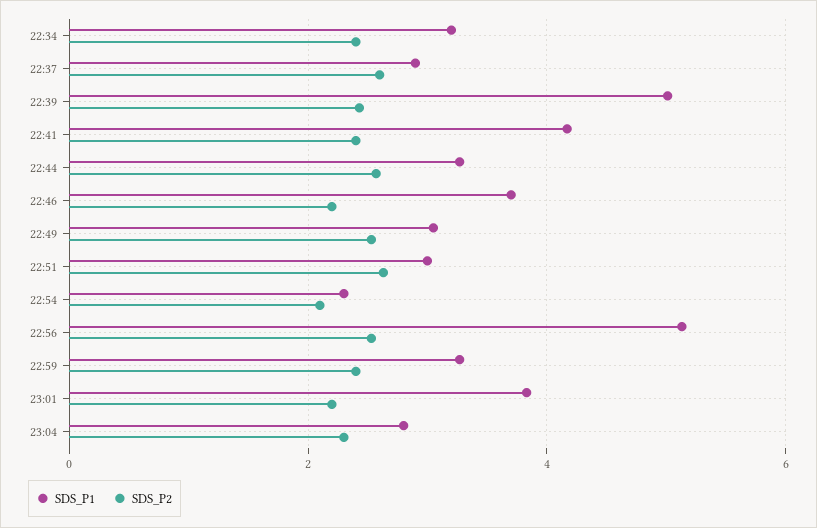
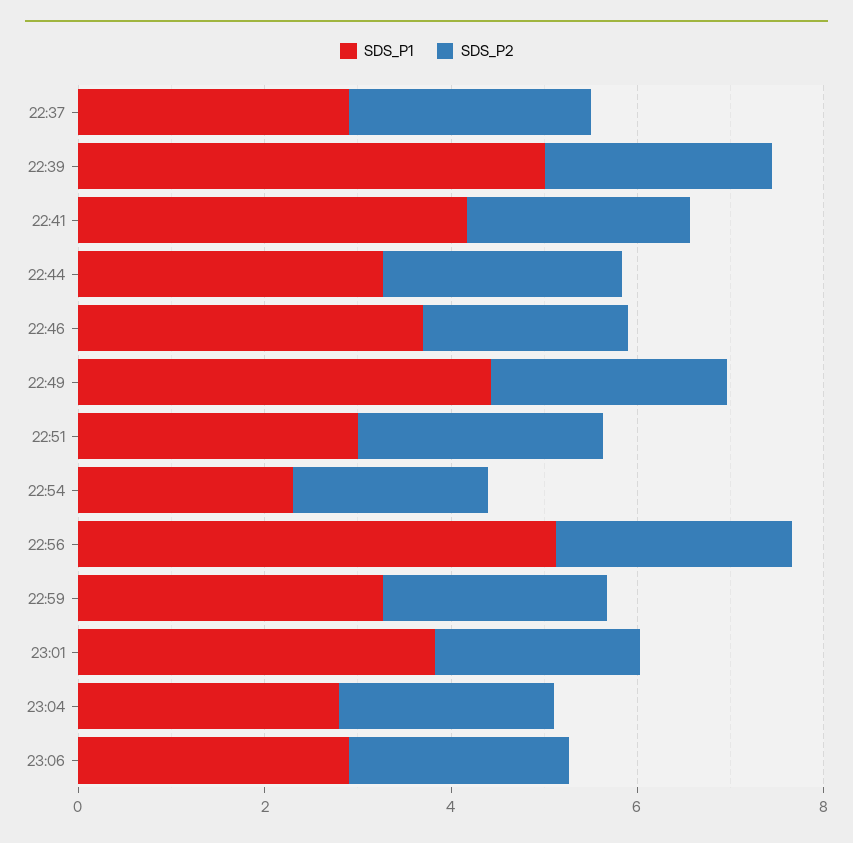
SDS_P1, 22:34: 3.2 -> none
SDS_P2, 22:34: 2.4 -> none
SDS_P1, 22:49: 3 -> 4.5
SDS_P1, 23:06: none -> 3
SDS_P2, 23:06: none -> 2.5

